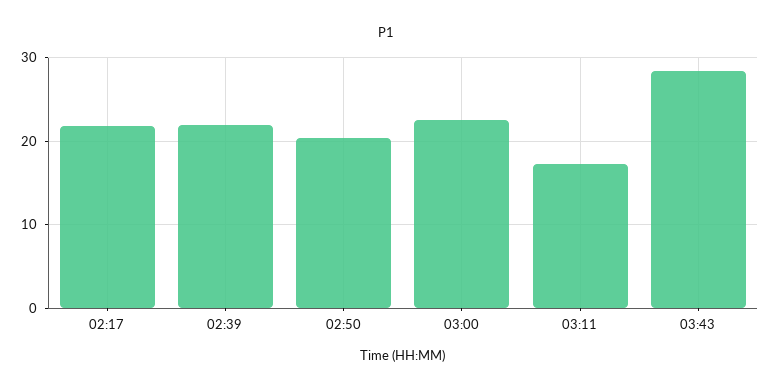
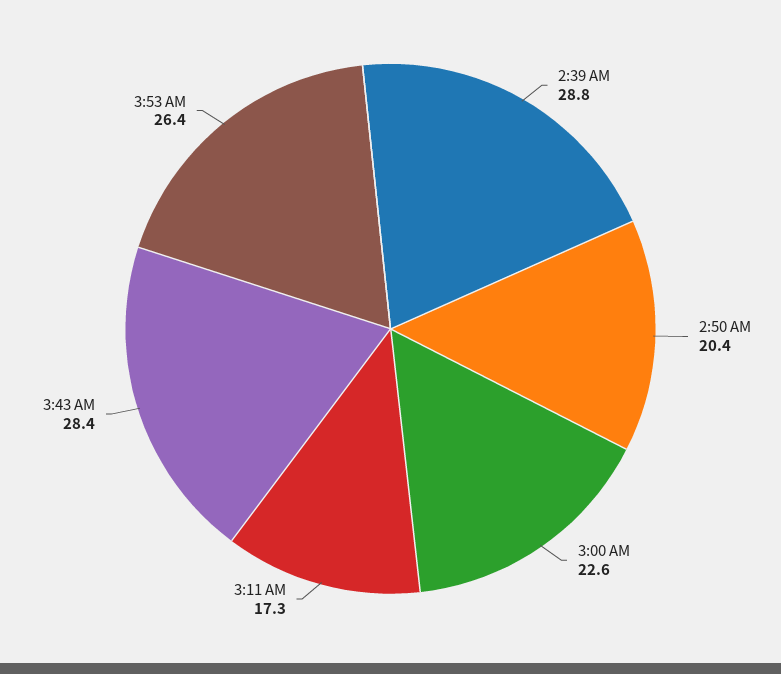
02:17: 22 -> none
02:39: 22 -> 28.8
3:53 AM: none -> 26.4

